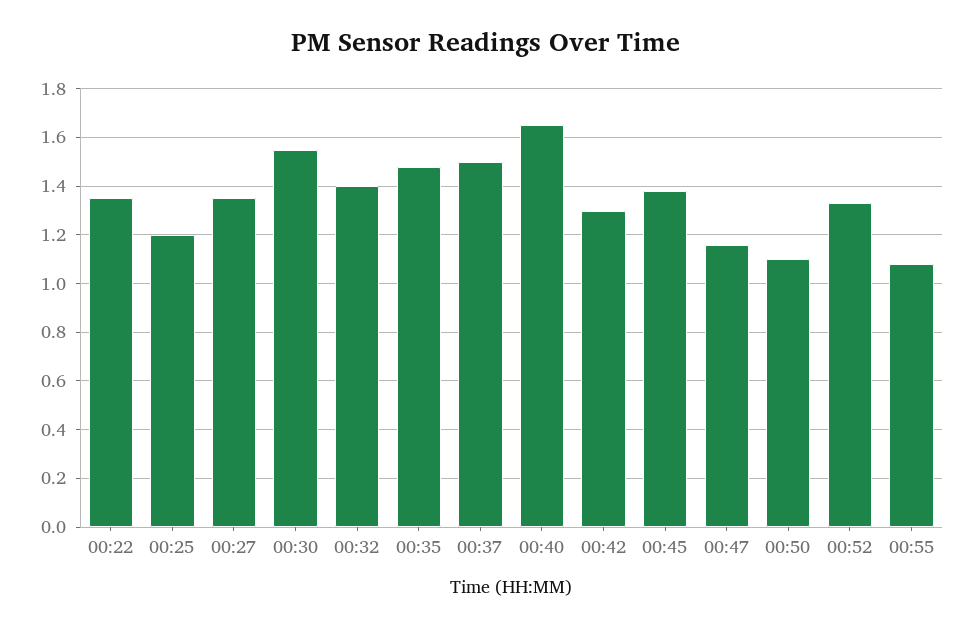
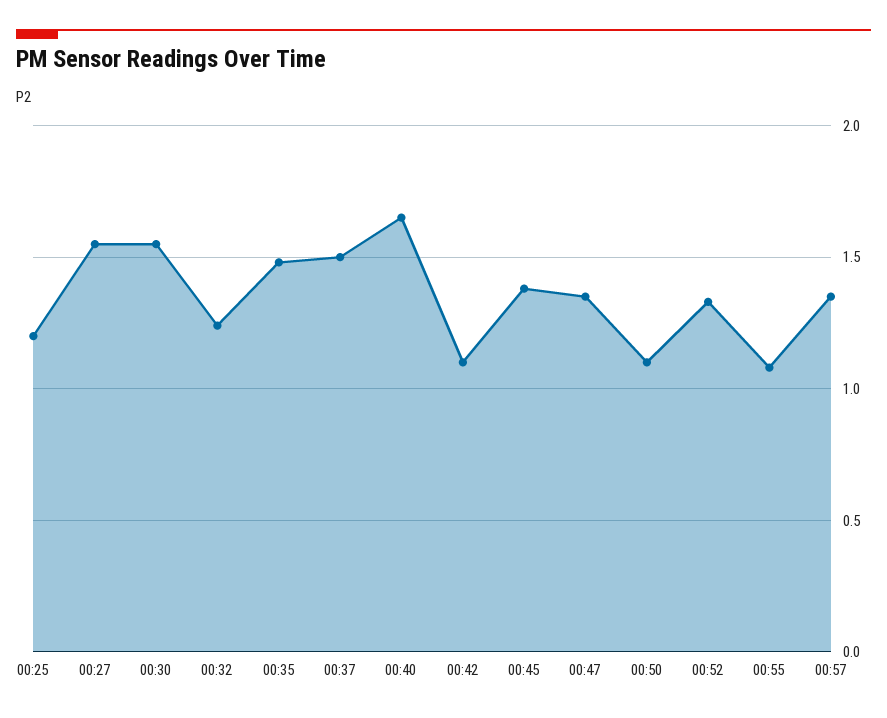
00:22: 1.35 -> none
00:27: 1.35 -> 1.55
00:32: 1.4 -> 1.25
00:42: 1.3 -> 1.1
00:47: 1.15 -> 1.35
00:57: none -> 1.35

